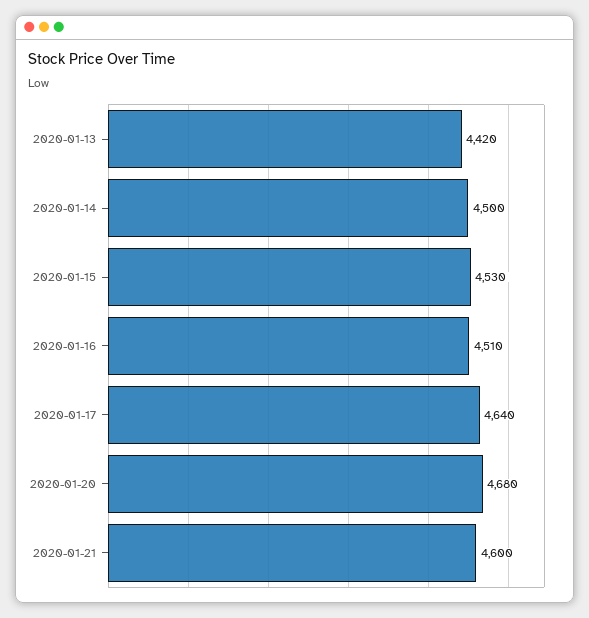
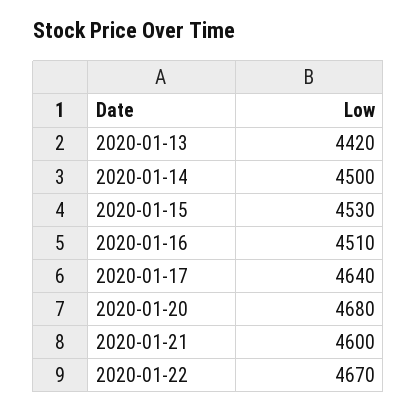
2020-01-22: none -> 4670

